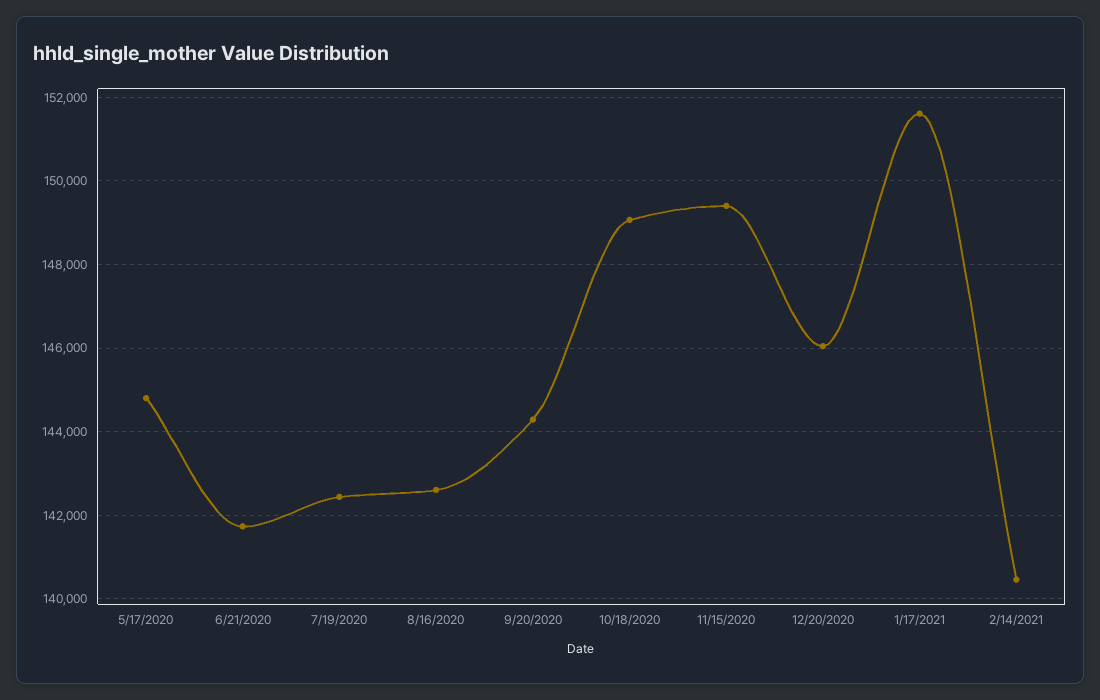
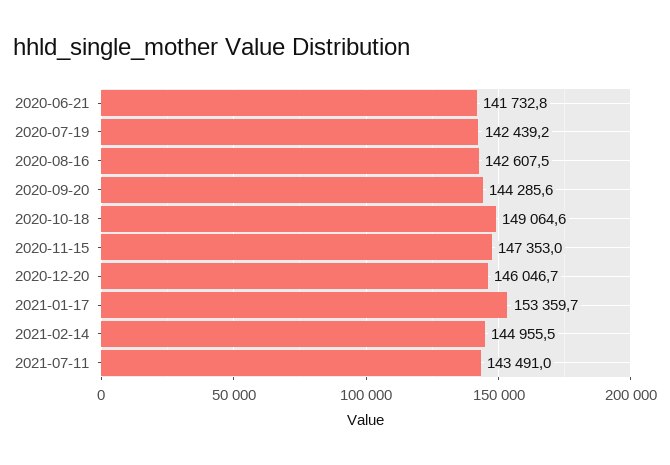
5/17/2020: 144800 -> none
11/15/2020: 149400 -> 147353
1/17/2021: 151600 -> 153359.7
2/14/2021: 140400 -> 144955.5
2021-07-11: none -> 143491

